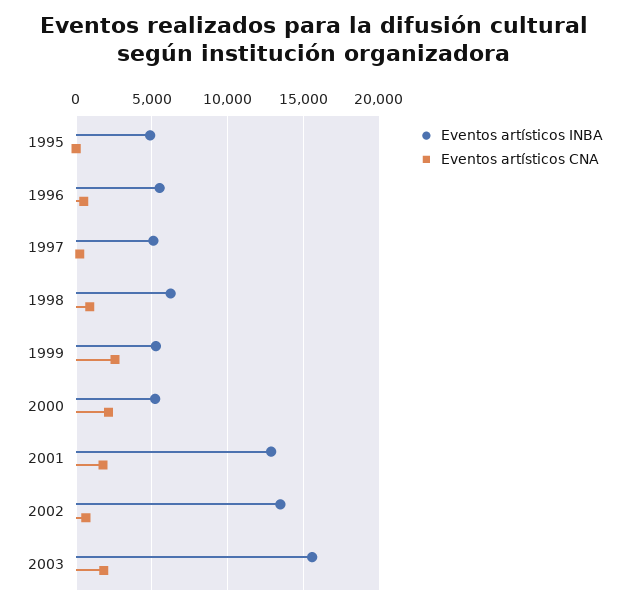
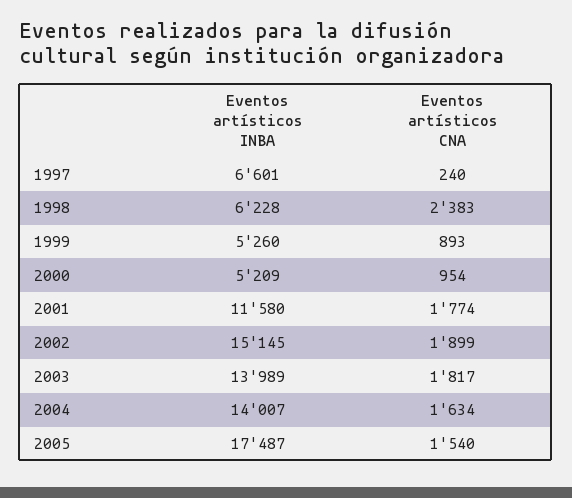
Eventos artísticos INBA, 1995: 5000 -> none
Eventos artísticos CNA, 1995: 0 -> none
Eventos artísticos INBA, 1996: 5500 -> none
Eventos artísticos CNA, 1996: 500 -> none
Eventos artísticos INBA, 1997: 5000 -> 6601
Eventos artísticos CNA, 1998: 1000 -> 2383
Eventos artísticos CNA, 1999: 2500 -> 893
Eventos artísticos CNA, 2000: 2000 -> 954
Eventos artísticos INBA, 2001: 13000 -> 11580
Eventos artísticos INBA, 2002: 13500 -> 15145
Eventos artísticos CNA, 2002: 500 -> 1899
Eventos artísticos INBA, 2003: 15500 -> 13989
Eventos artísticos INBA, 2004: none -> 14007
Eventos artísticos CNA, 2004: none -> 1634
Eventos artísticos INBA, 2005: none -> 17487
Eventos artísticos CNA, 2005: none -> 1540

